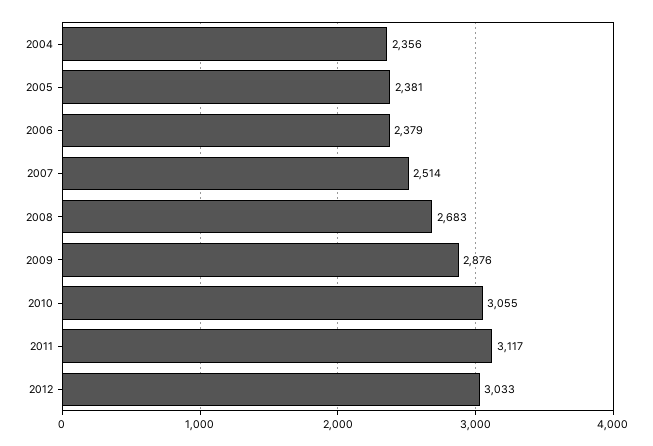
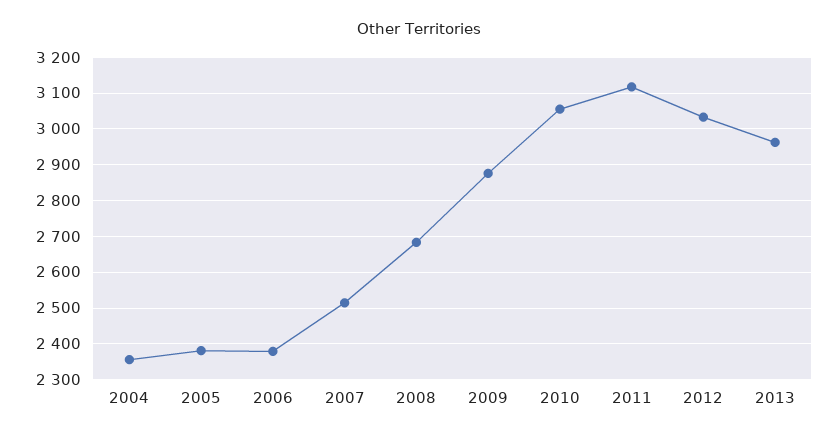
2013: none -> 2960

